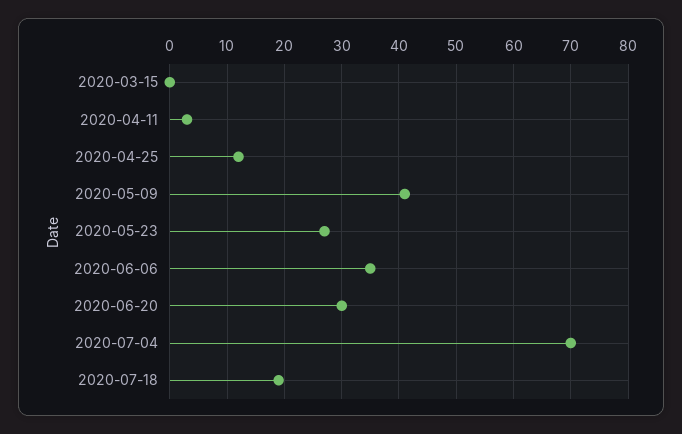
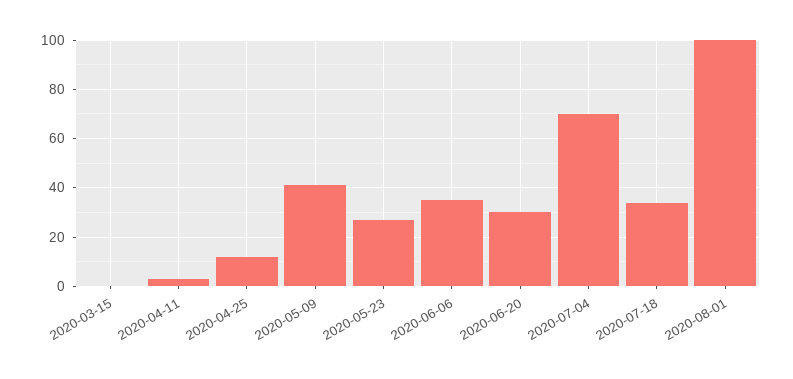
2020-07-18: 20 -> 35
2020-08-01: none -> 100

